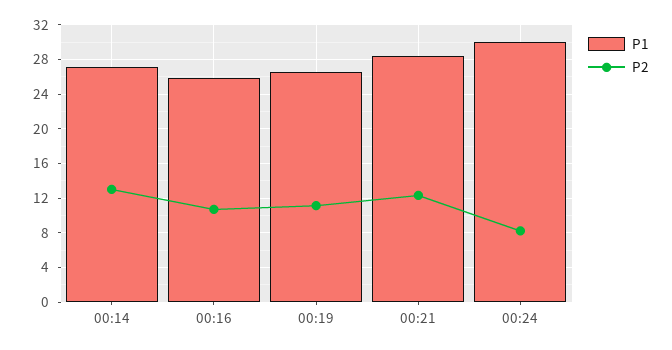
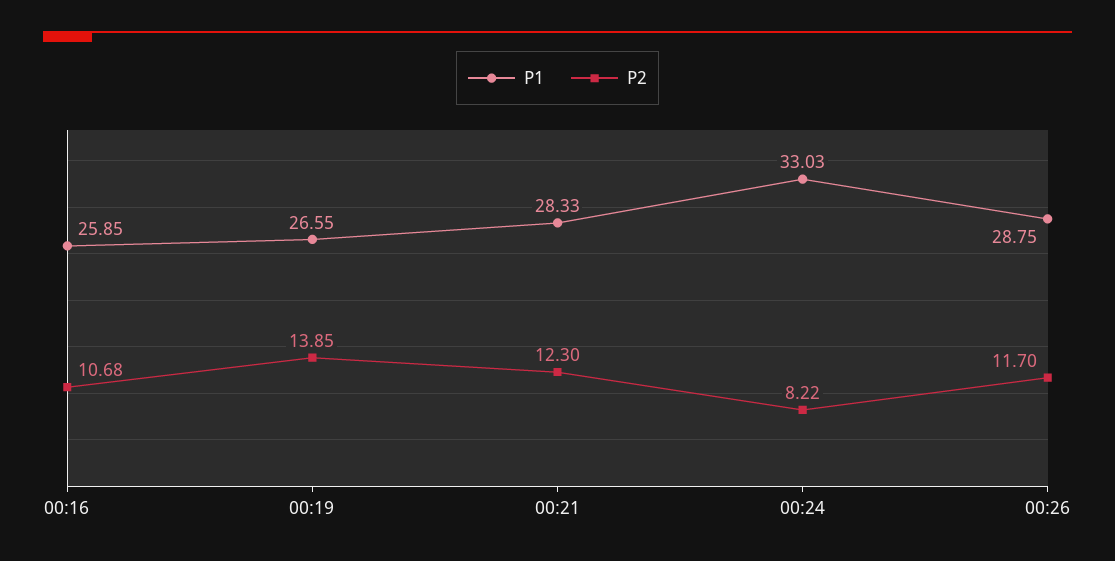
P1, 00:14: 27 -> none
P2, 00:14: 13 -> none
P2, 00:19: 11 -> 13.85
P1, 00:24: 30 -> 33.03
P1, 00:26: none -> 28.75
P2, 00:26: none -> 11.7

